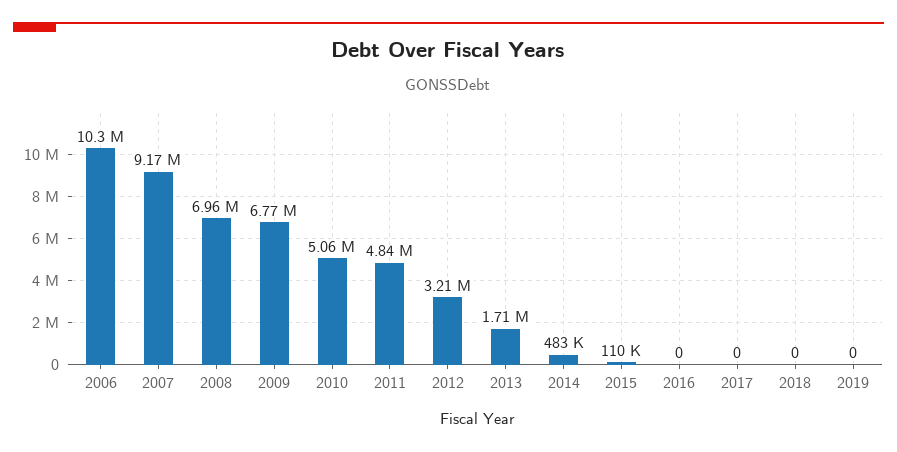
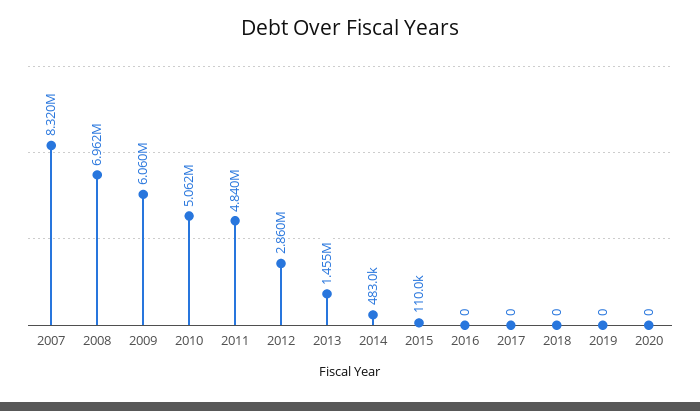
2006: 10300000 -> none
2007: 9170000 -> 8320000
2009: 6770000 -> 6060000
2012: 3210000 -> 2860000
2013: 1710000 -> 1455000
2020: none -> 0

